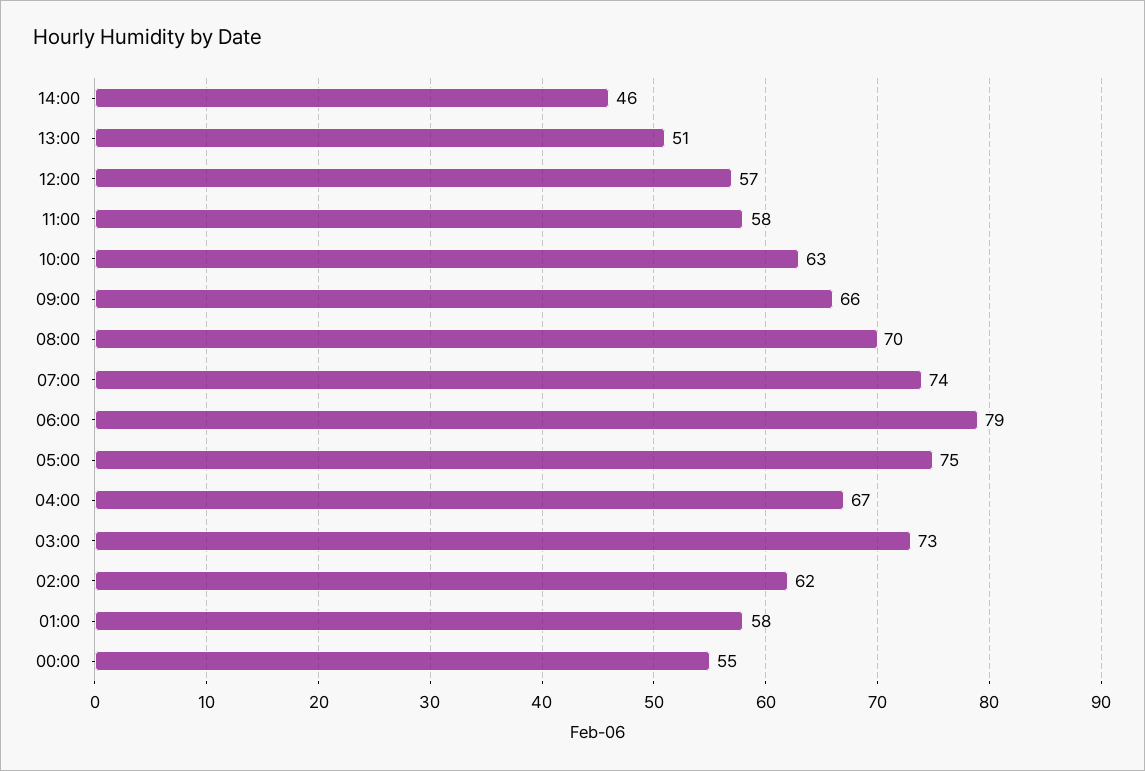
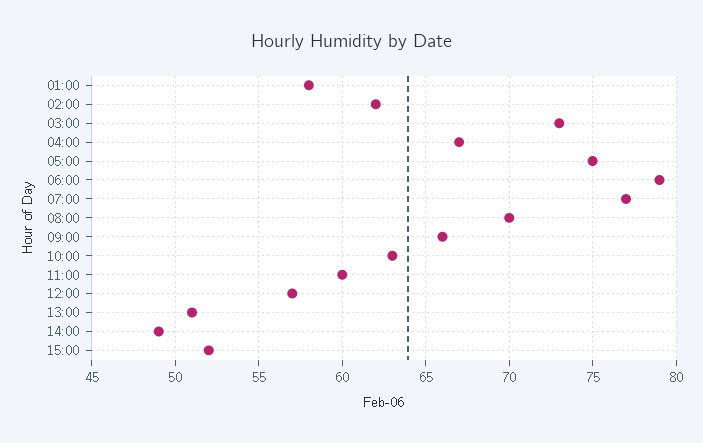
14:00: 46 -> 49
11:00: 58 -> 60
07:00: 74 -> 77
00:00: 55 -> none
15:00: none -> 52

